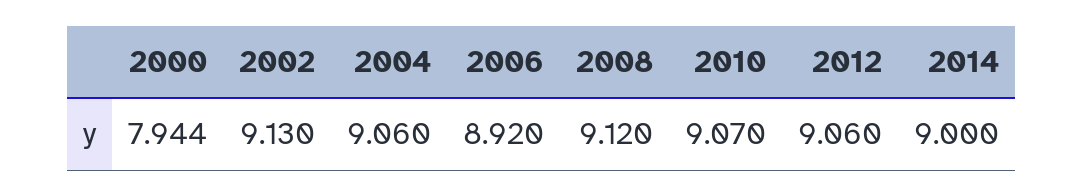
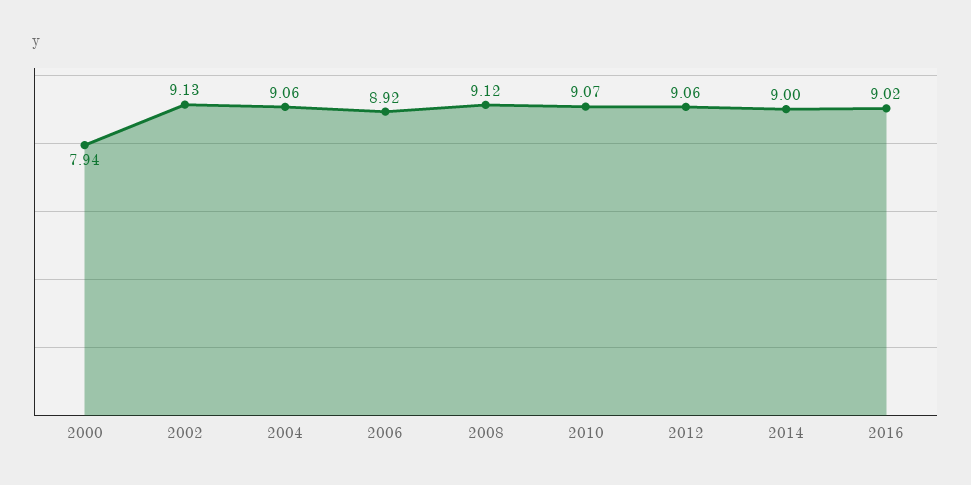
2016: none -> 9.02

